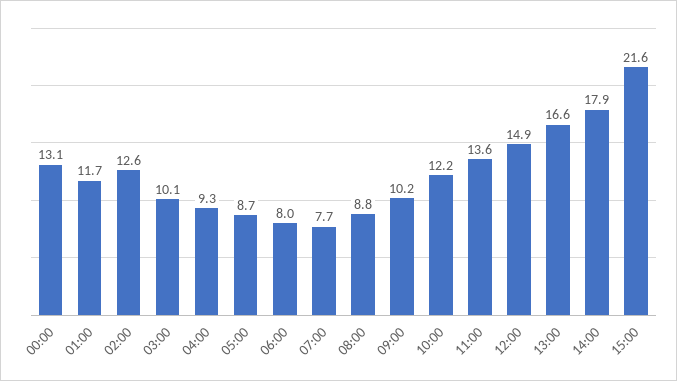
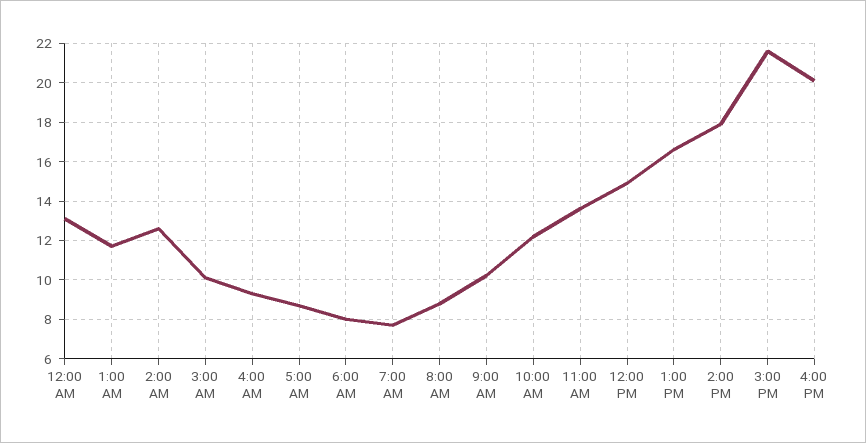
4:00 PM: none -> 20

